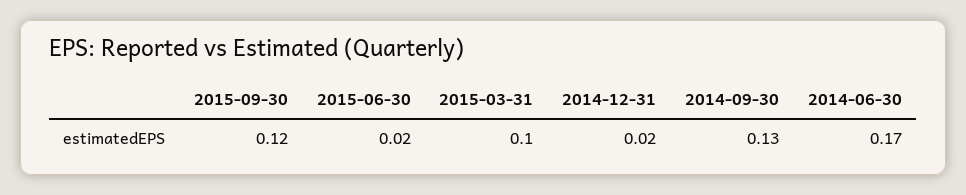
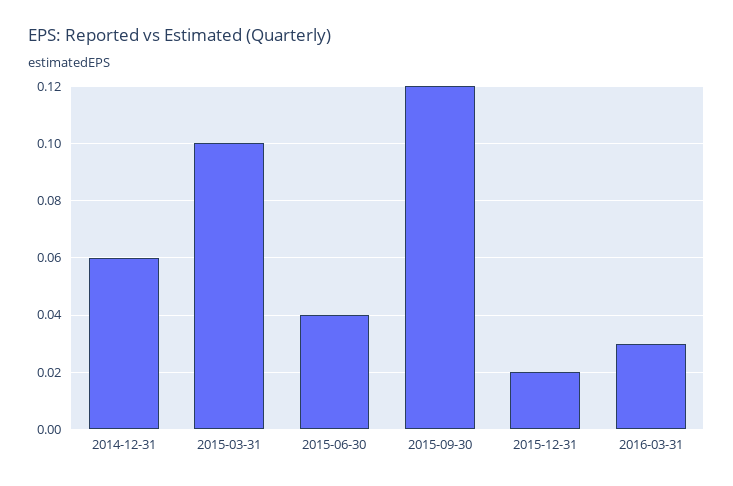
2015-06-30: 0.02 -> 0.04
2014-12-31: 0.02 -> 0.06
2014-09-30: 0.13 -> none
2014-06-30: 0.17 -> none
2015-12-31: none -> 0.02
2016-03-31: none -> 0.03

